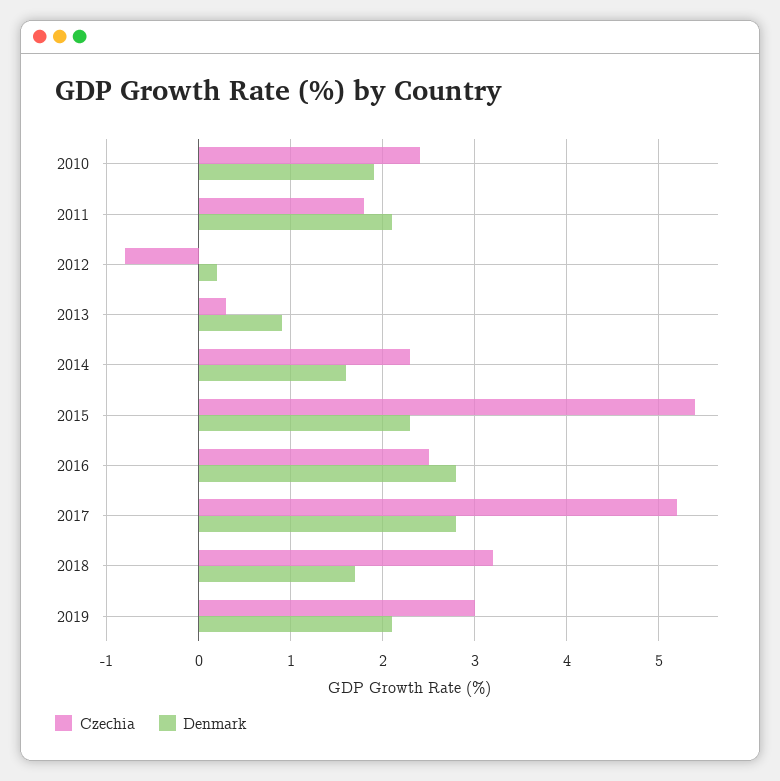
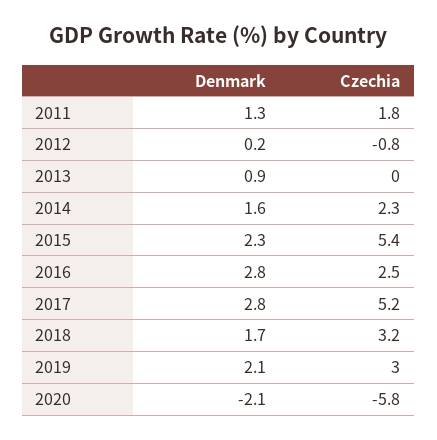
Czechia, 2010: 2.4 -> none
Denmark, 2010: 1.9 -> none
Denmark, 2011: 2.1 -> 1.3
Czechia, 2013: 0.3 -> 0
Denmark, 2020: none -> -2.1
Czechia, 2020: none -> -5.8

